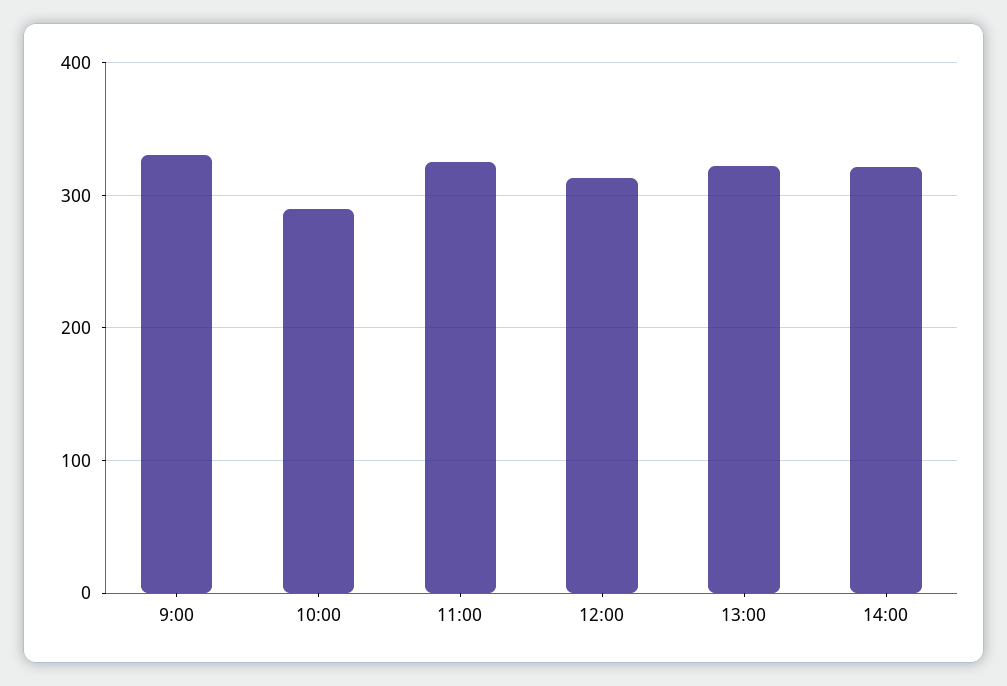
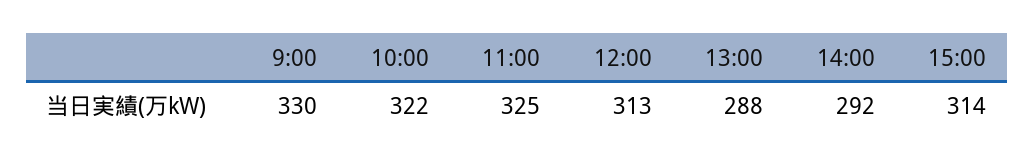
10:00: 290 -> 322
13:00: 320 -> 288
14:00: 320 -> 292
15:00: none -> 314

